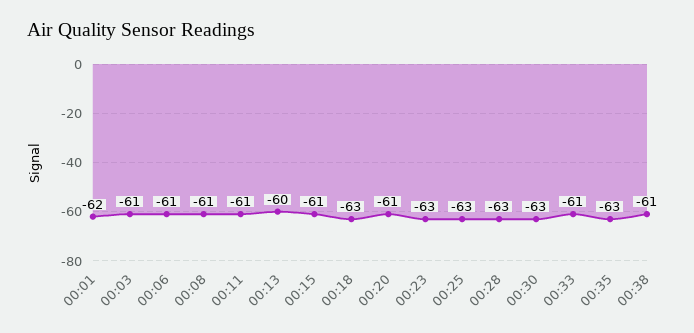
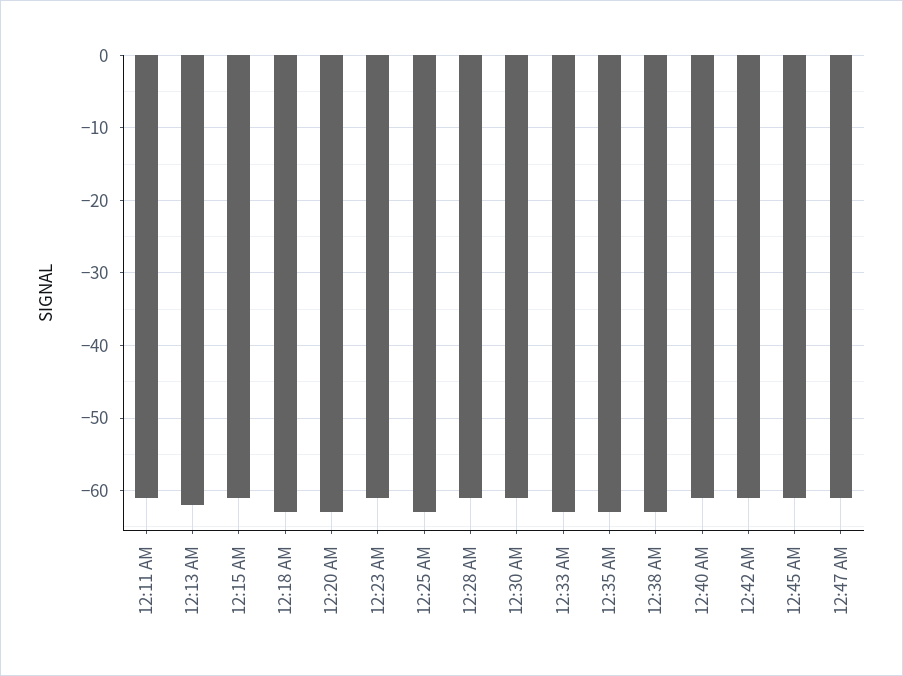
00:01: -62 -> none
00:03: -61 -> none
00:06: -61 -> none
00:08: -61 -> none
00:13: -60 -> -62
00:20: -61 -> -63
00:23: -63 -> -61
00:28: -63 -> -61
00:30: -63 -> -61
00:33: -61 -> -63
00:38: -61 -> -63
12:40 AM: none -> -61
12:42 AM: none -> -61
12:45 AM: none -> -61
12:47 AM: none -> -61

